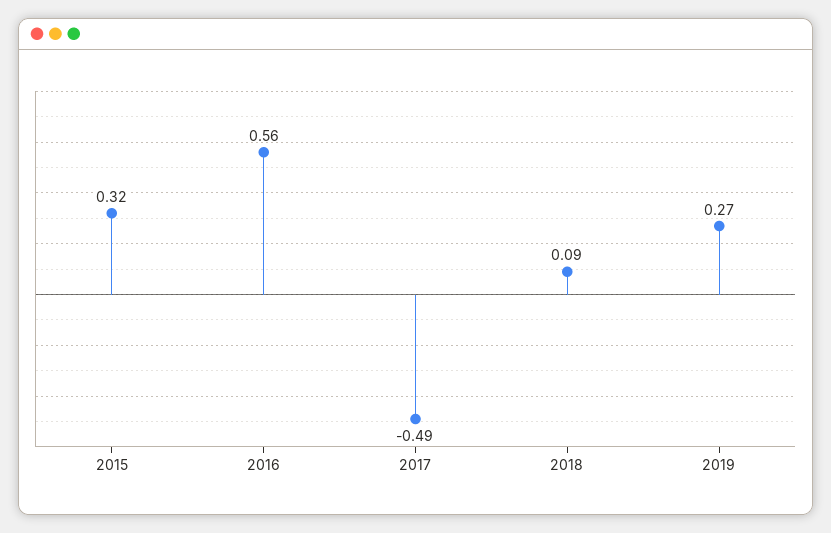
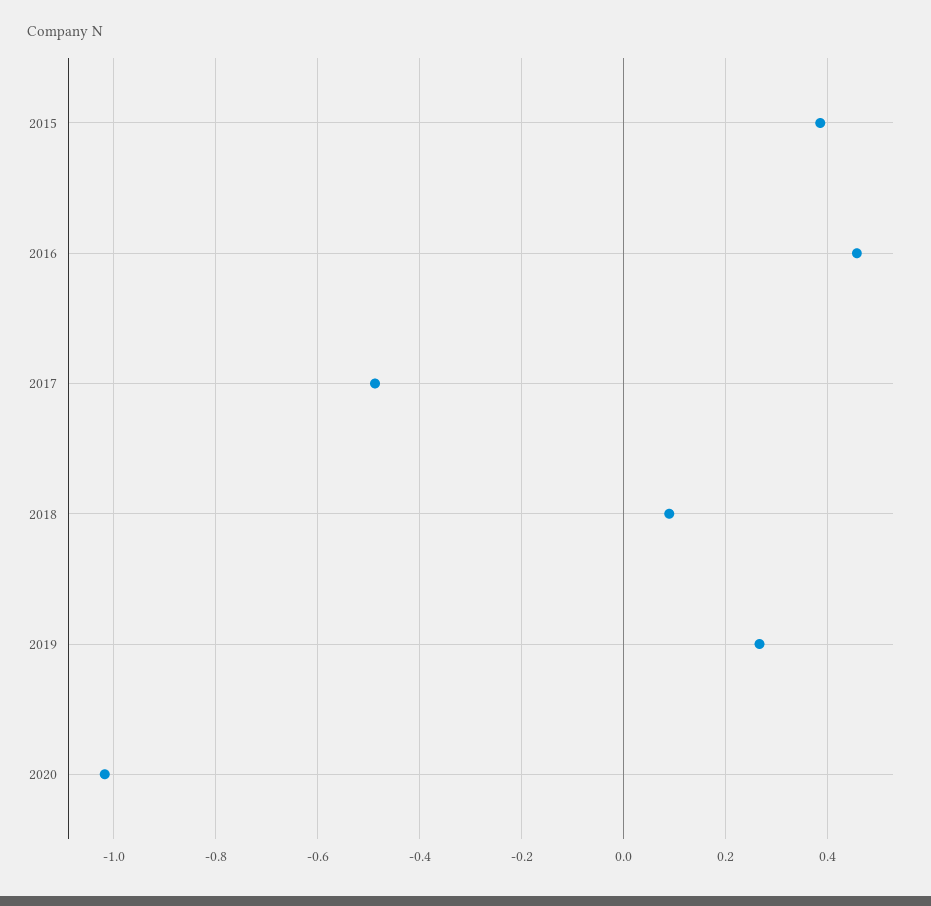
2015: 0.32 -> 0.38
2016: 0.56 -> 0.46
2020: none -> -1.02

